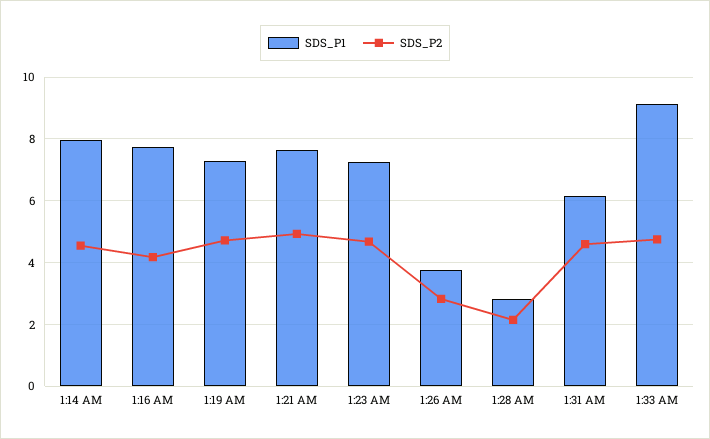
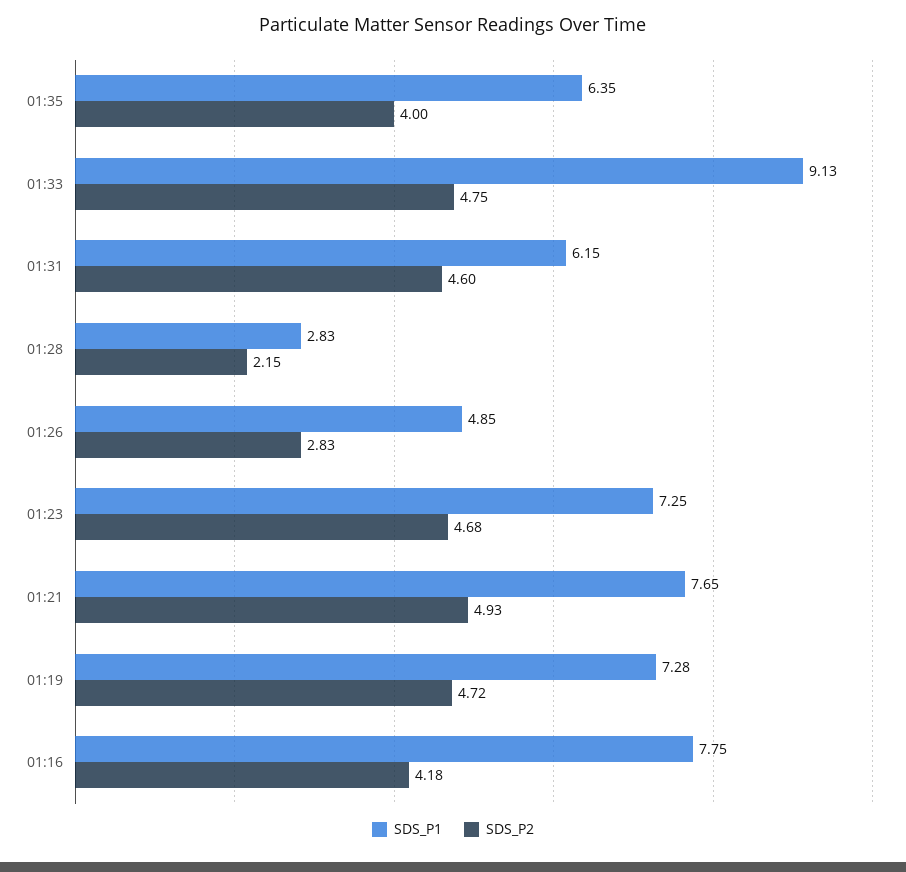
SDS_P1, 1:14 AM: 8 -> none
SDS_P2, 1:14 AM: 4.6 -> none
SDS_P1, 1:26 AM: 3.8 -> 4.85
SDS_P1, 01:35: none -> 6.35
SDS_P2, 01:35: none -> 4

